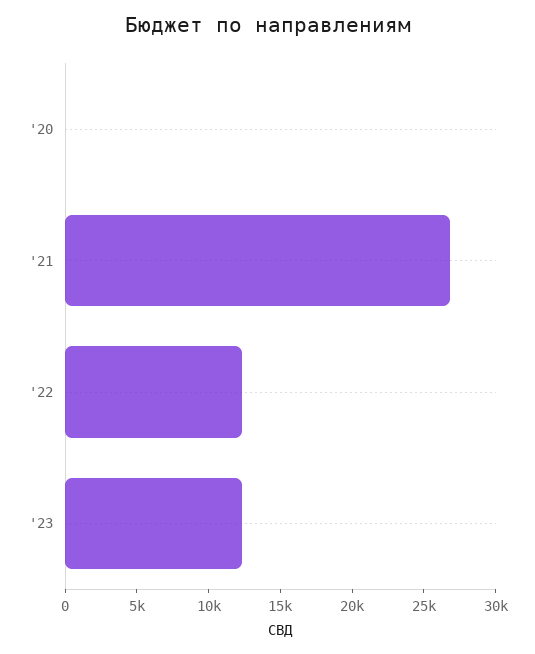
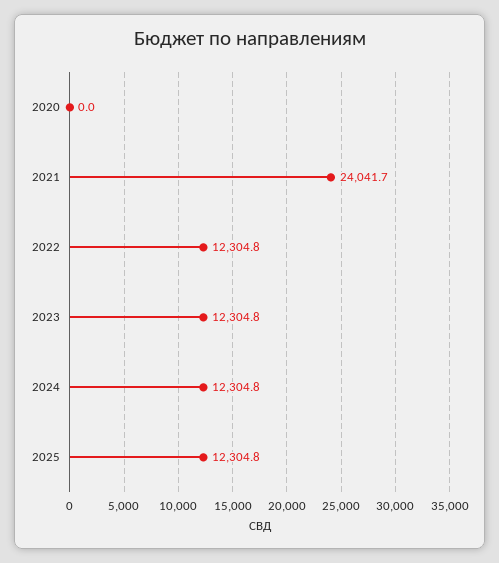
'21: 27000 -> 24041.7
2024: none -> 12304.8
2025: none -> 12304.8

